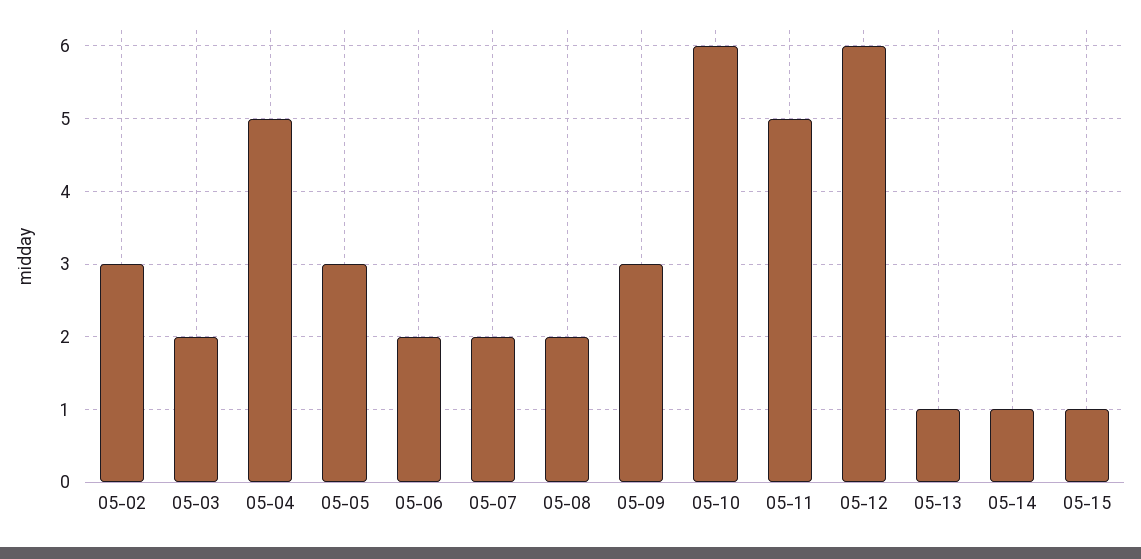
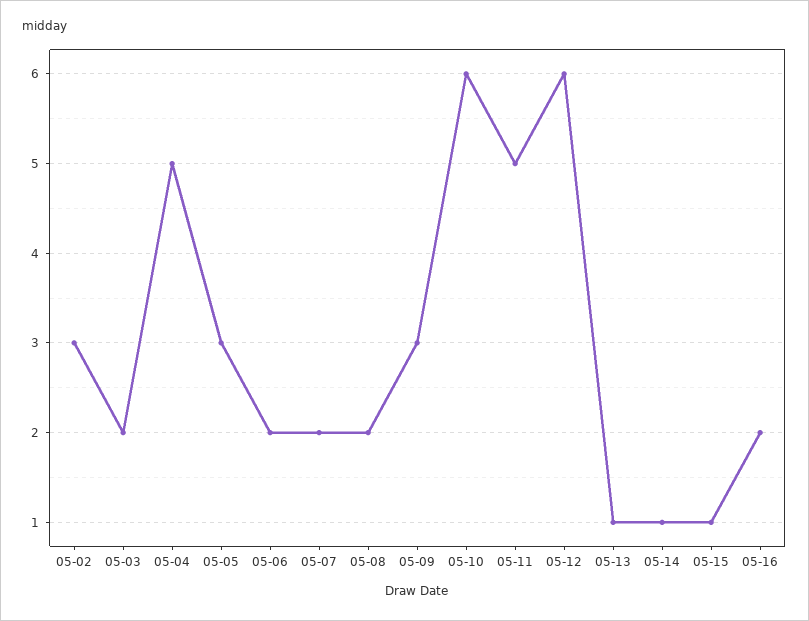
05-16: none -> 2

